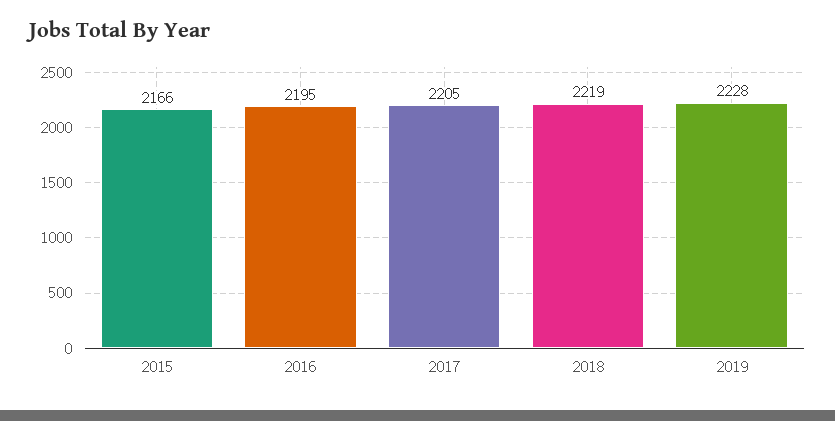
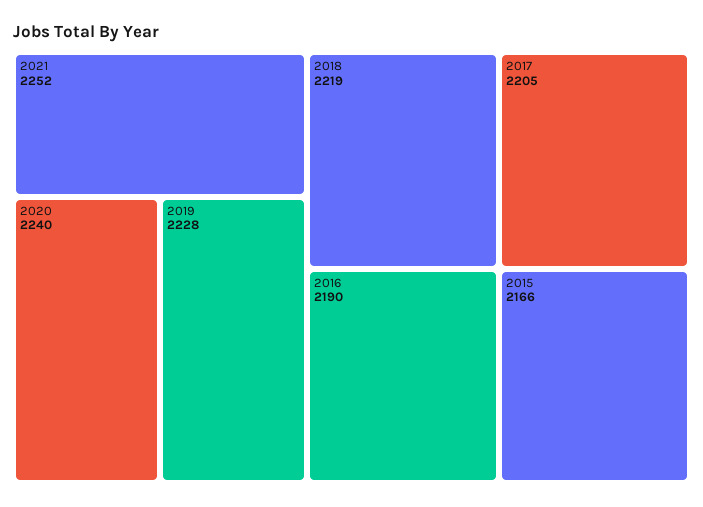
2016: 2195 -> 2190
2021: none -> 2252
2020: none -> 2240

